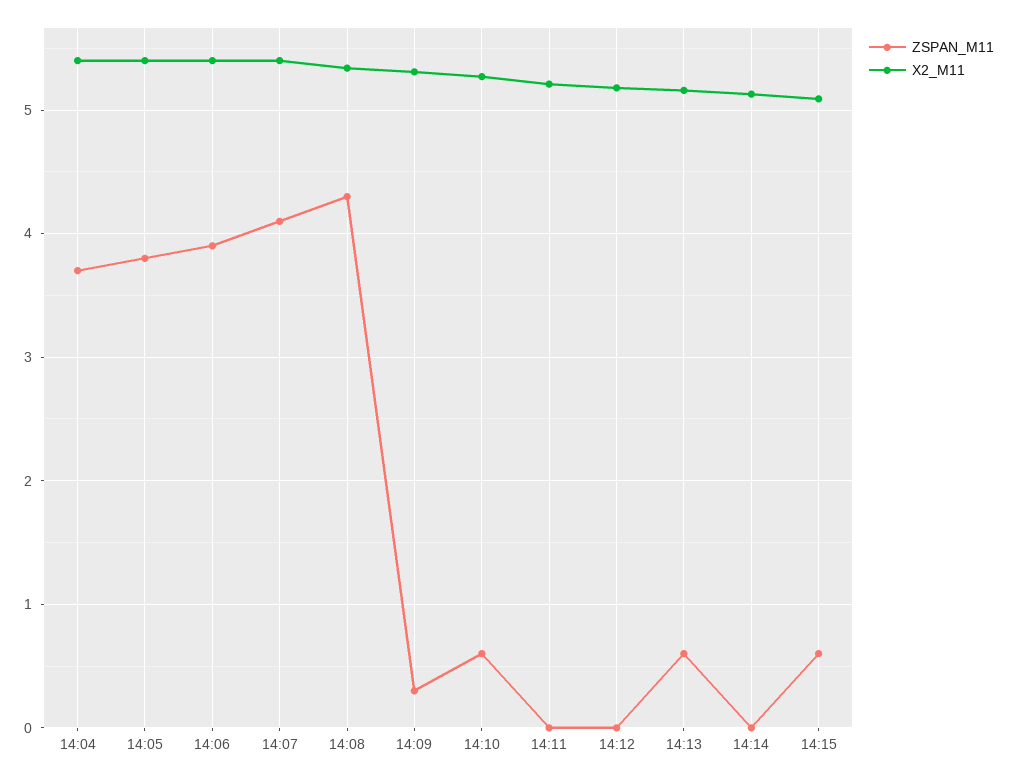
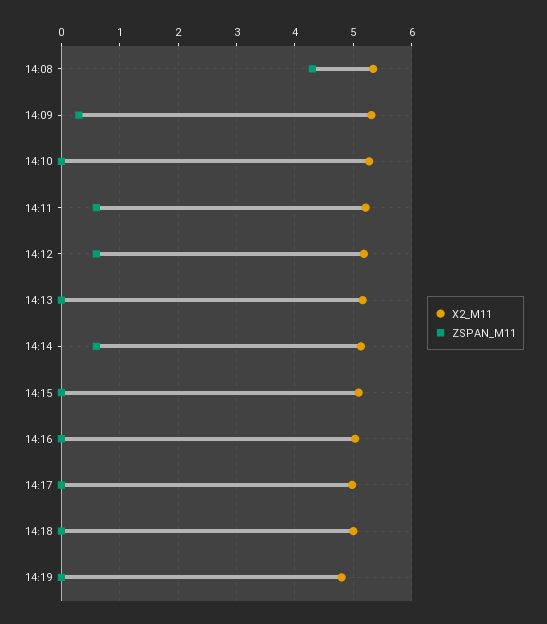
ZSPAN_M11, 14:04: 3.7 -> none
X2_M11, 14:04: 5.4 -> none
ZSPAN_M11, 14:05: 3.8 -> none
X2_M11, 14:05: 5.4 -> none
ZSPAN_M11, 14:06: 3.9 -> none
X2_M11, 14:06: 5.4 -> none
ZSPAN_M11, 14:07: 4.1 -> none
X2_M11, 14:07: 5.4 -> none
ZSPAN_M11, 14:10: 0.6 -> 0
ZSPAN_M11, 14:11: 0 -> 0.6
ZSPAN_M11, 14:12: 0 -> 0.6
ZSPAN_M11, 14:13: 0.6 -> 0
ZSPAN_M11, 14:14: 0 -> 0.6
ZSPAN_M11, 14:15: 0.6 -> 0
X2_M11, 14:16: none -> 5
ZSPAN_M11, 14:16: none -> 0
X2_M11, 14:17: none -> 5
ZSPAN_M11, 14:17: none -> 0
X2_M11, 14:18: none -> 5
ZSPAN_M11, 14:18: none -> 0
X2_M11, 14:19: none -> 4.8
ZSPAN_M11, 14:19: none -> 0

